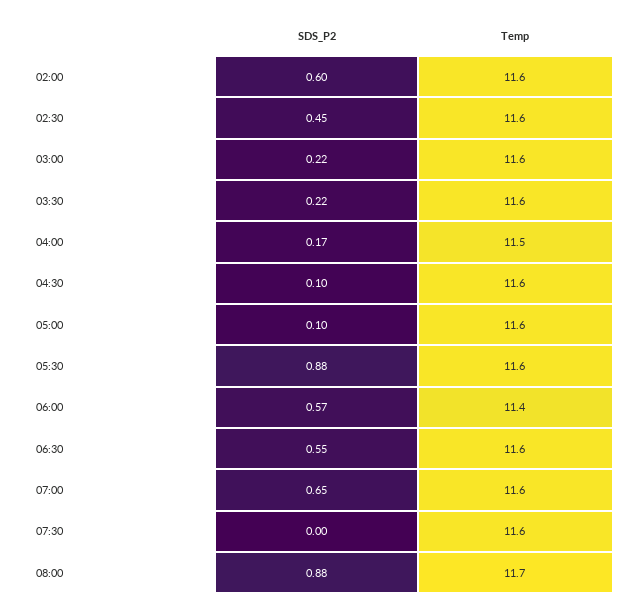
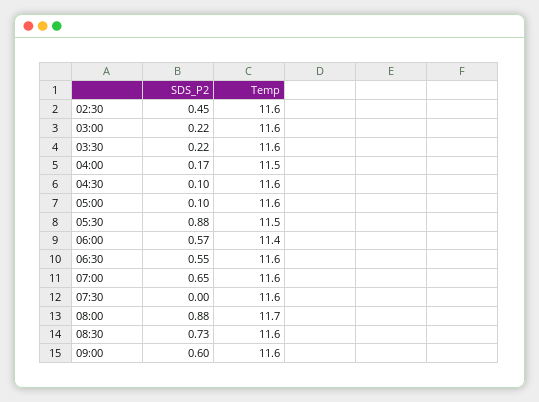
SDS_P2, 02:00: 0.6 -> none
Temp, 02:00: 11.6 -> none
Temp, 05:30: 11.6 -> 11.5
SDS_P2, 08:30: none -> 0.73
Temp, 08:30: none -> 11.6
SDS_P2, 09:00: none -> 0.6
Temp, 09:00: none -> 11.6

